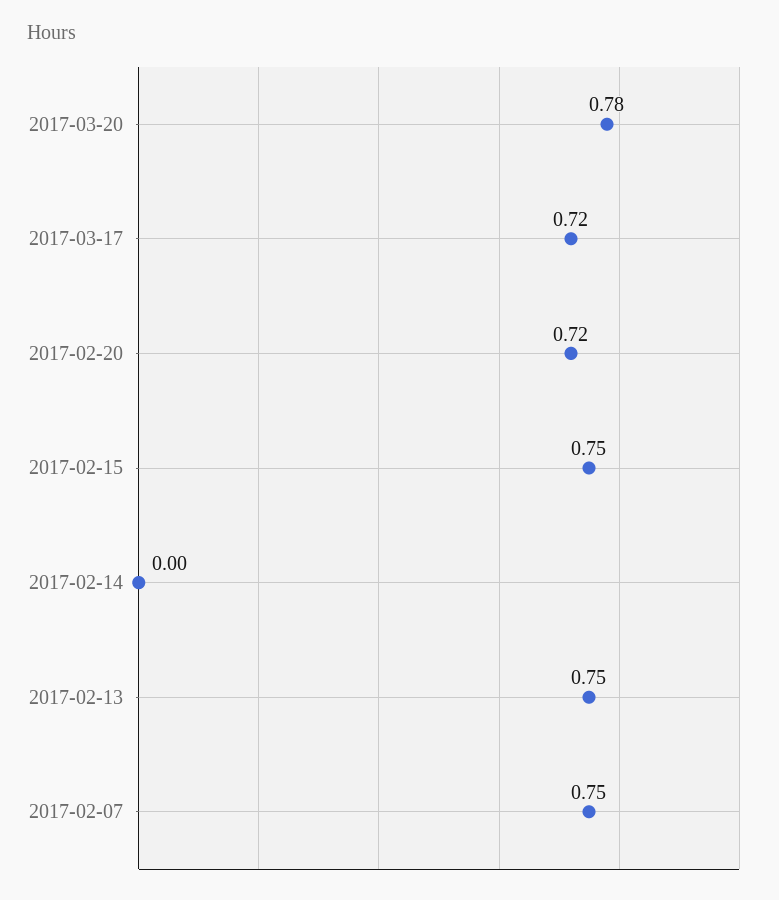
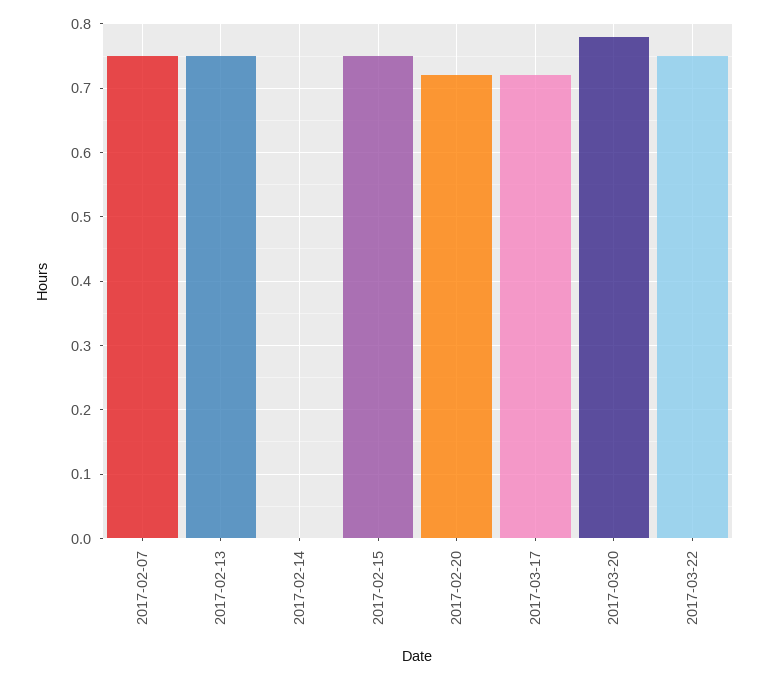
2017-03-22: none -> 0.75

